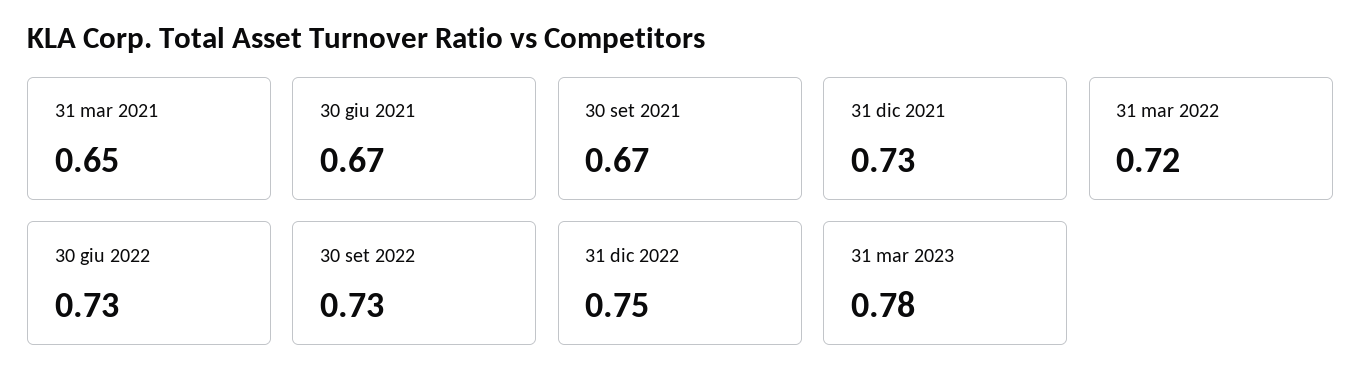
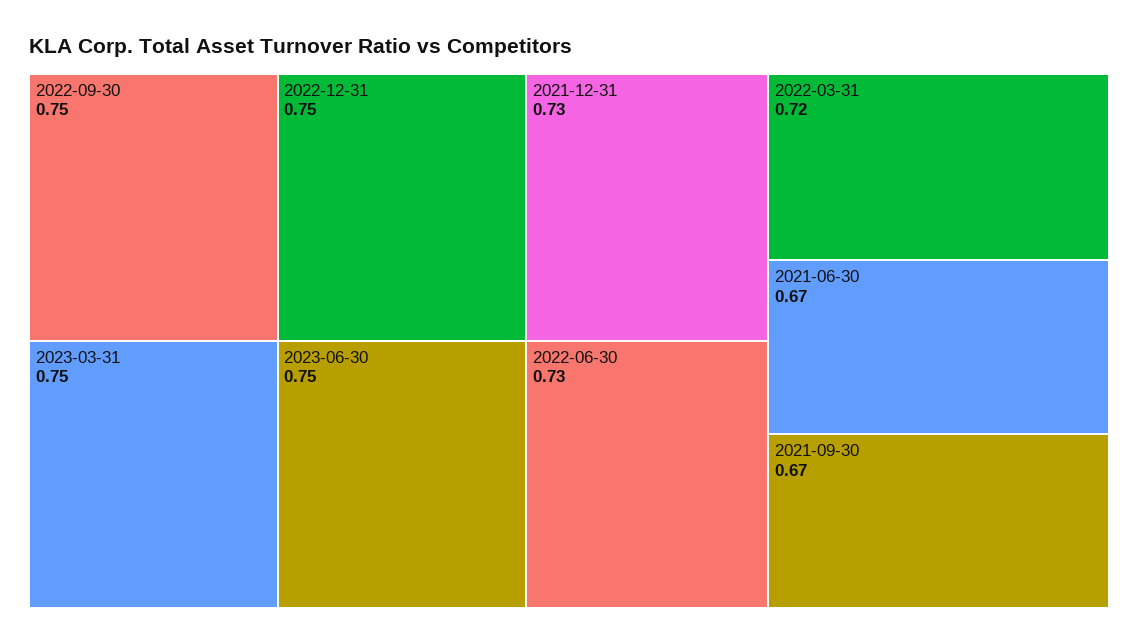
31 mar 2021: 0.65 -> none
30 set 2022: 0.73 -> 0.75
31 mar 2023: 0.78 -> 0.75
2023-06-30: none -> 0.75

